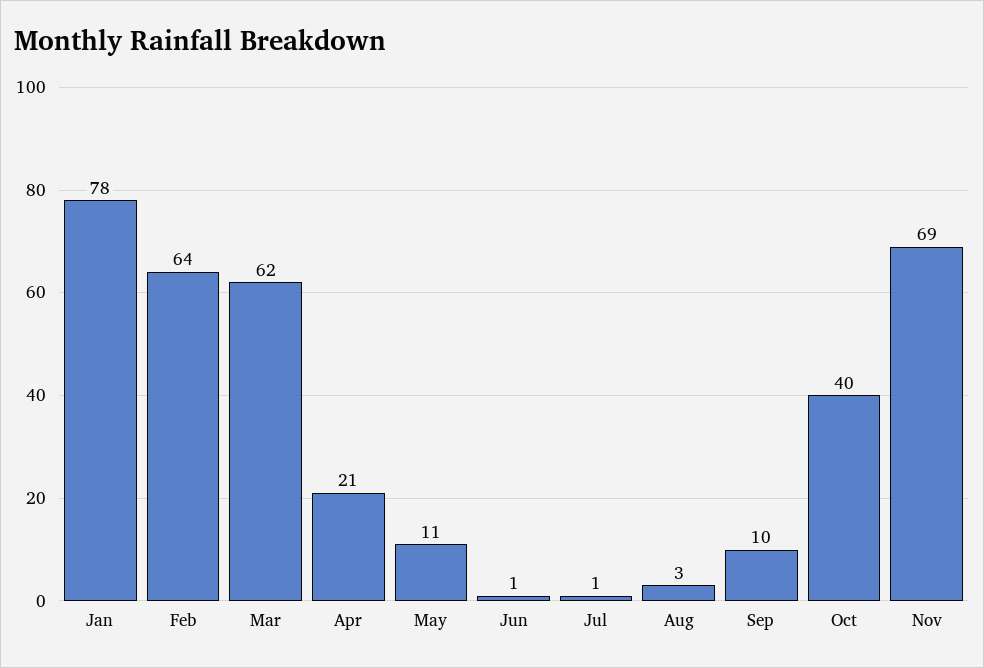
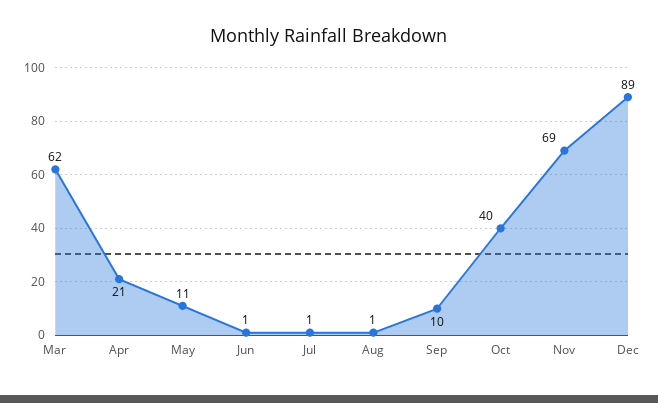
Jan: 78 -> none
Feb: 64 -> none
Aug: 3 -> 1
Dec: none -> 89

